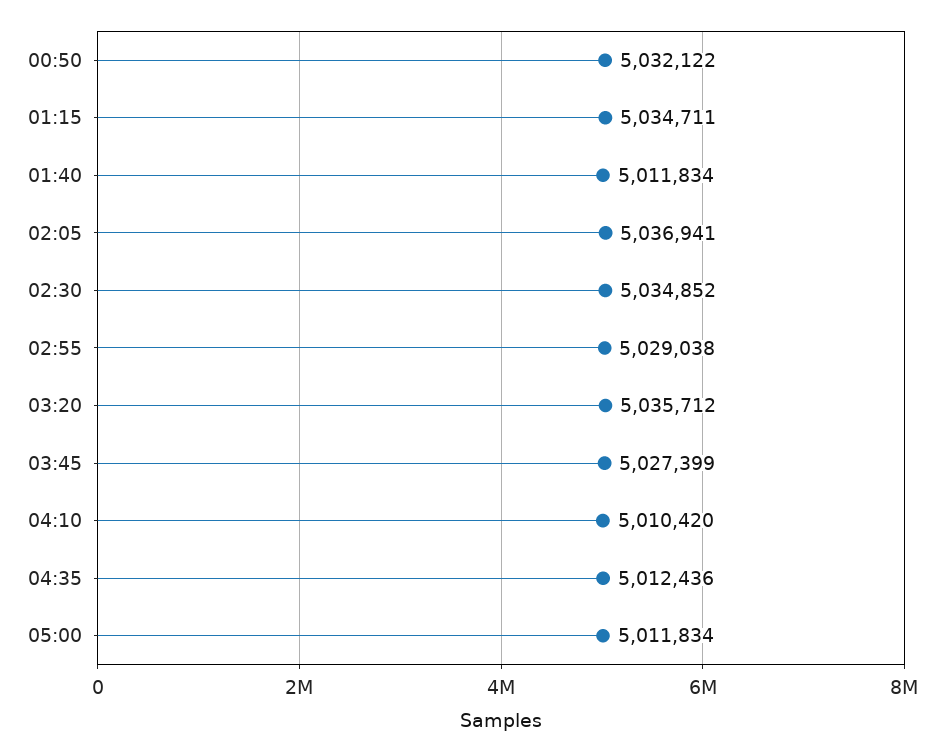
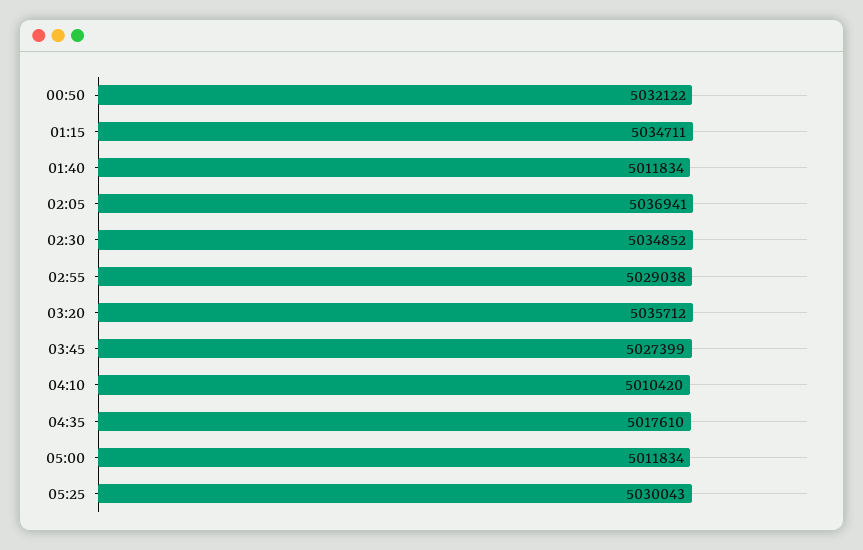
04:35: 5012436 -> 5017610
05:25: none -> 5030043

